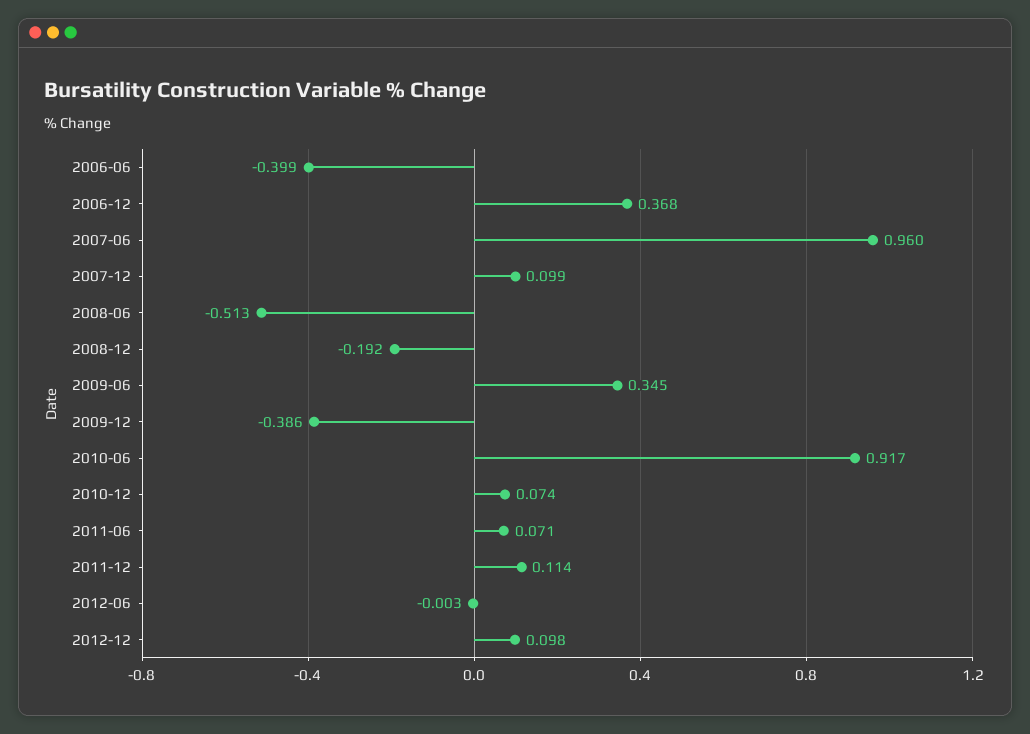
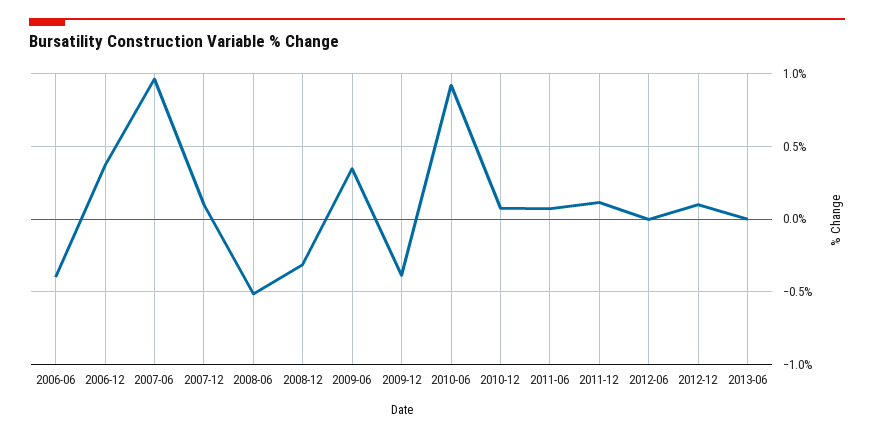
2008-12: -0.192 -> -0.3
2013-06: none -> 0

